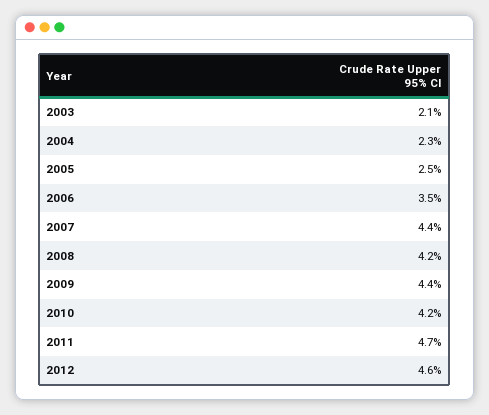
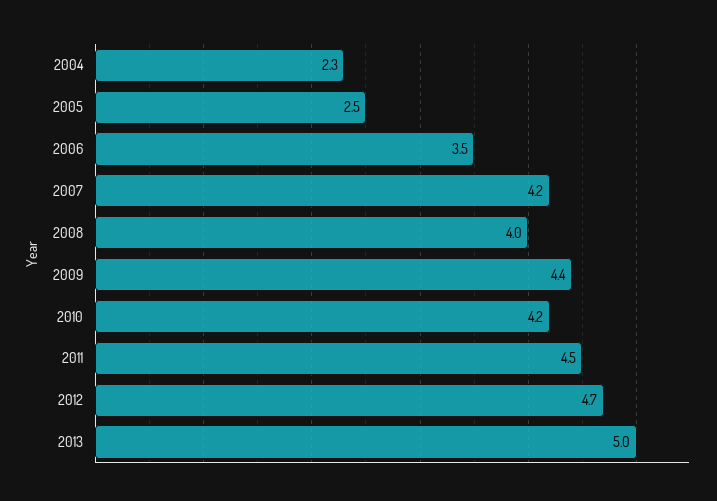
2003: 2.1 -> none
2007: 4.4 -> 4.2
2008: 4.2 -> 4
2011: 4.7 -> 4.5
2012: 4.6 -> 4.7
2013: none -> 5

